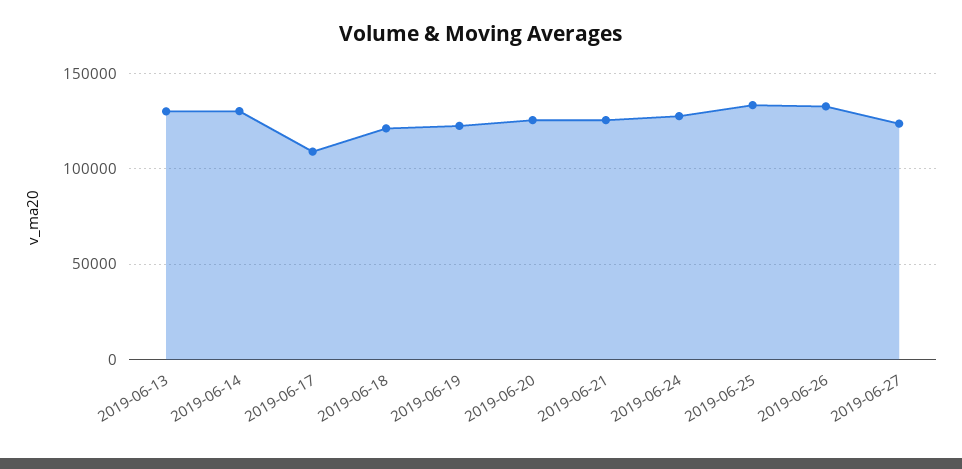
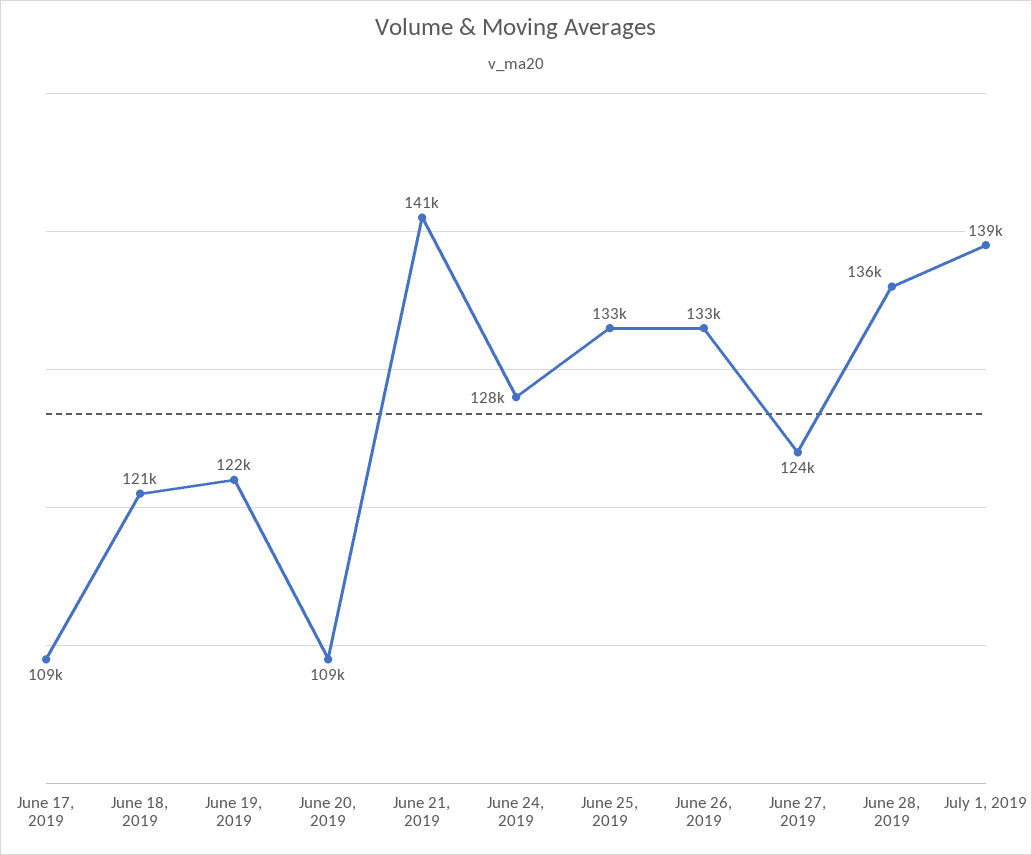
2019-06-13: 130000 -> none
2019-06-14: 130000 -> none
2019-06-20: 125000 -> 109000
2019-06-21: 125000 -> 141000
June 28, 2019: none -> 136000
July 1, 2019: none -> 139000

